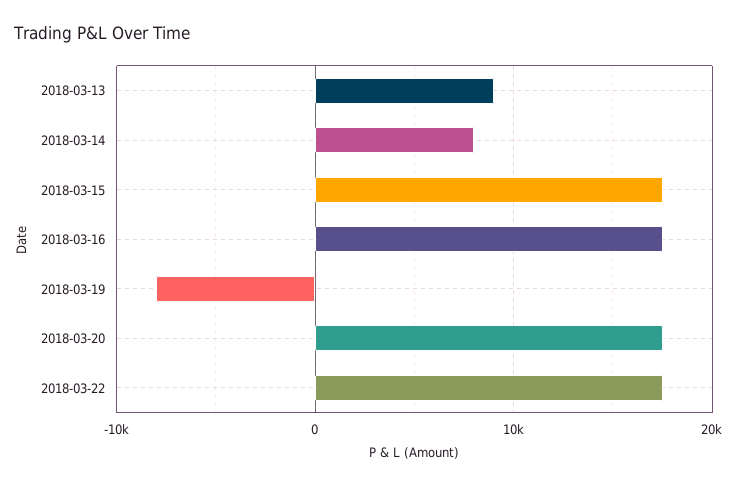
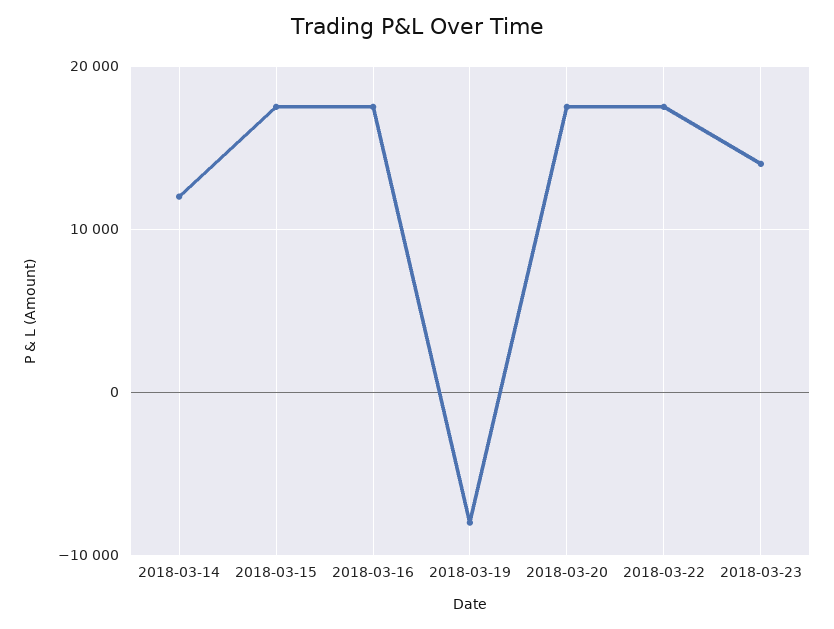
2018-03-13: 9000 -> none
2018-03-14: 8000 -> 12000
2018-03-23: none -> 14000

